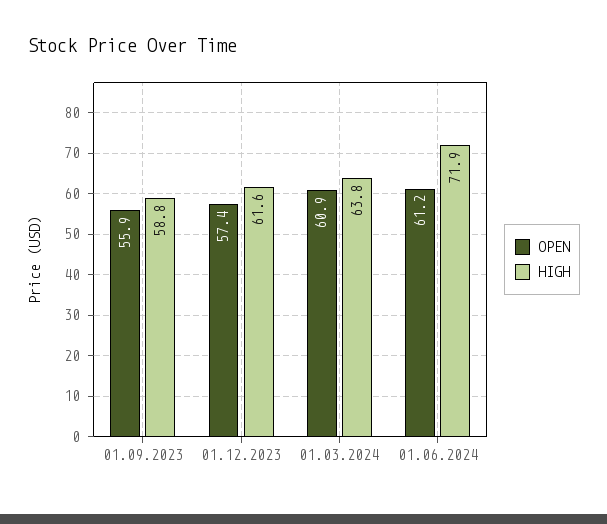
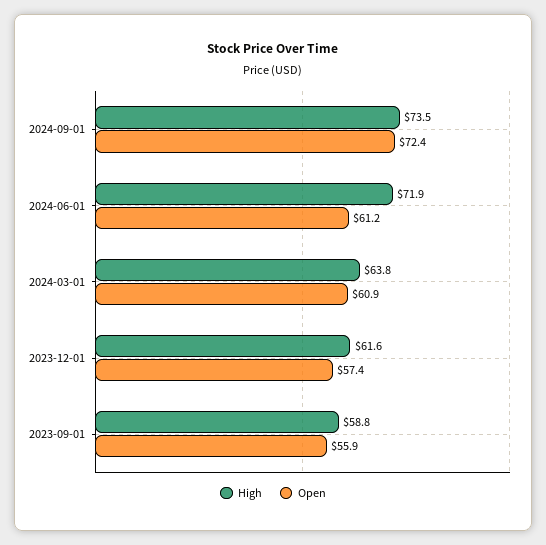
HIGH, 2024-09-01: none -> 73.5
OPEN, 2024-09-01: none -> 72.4

